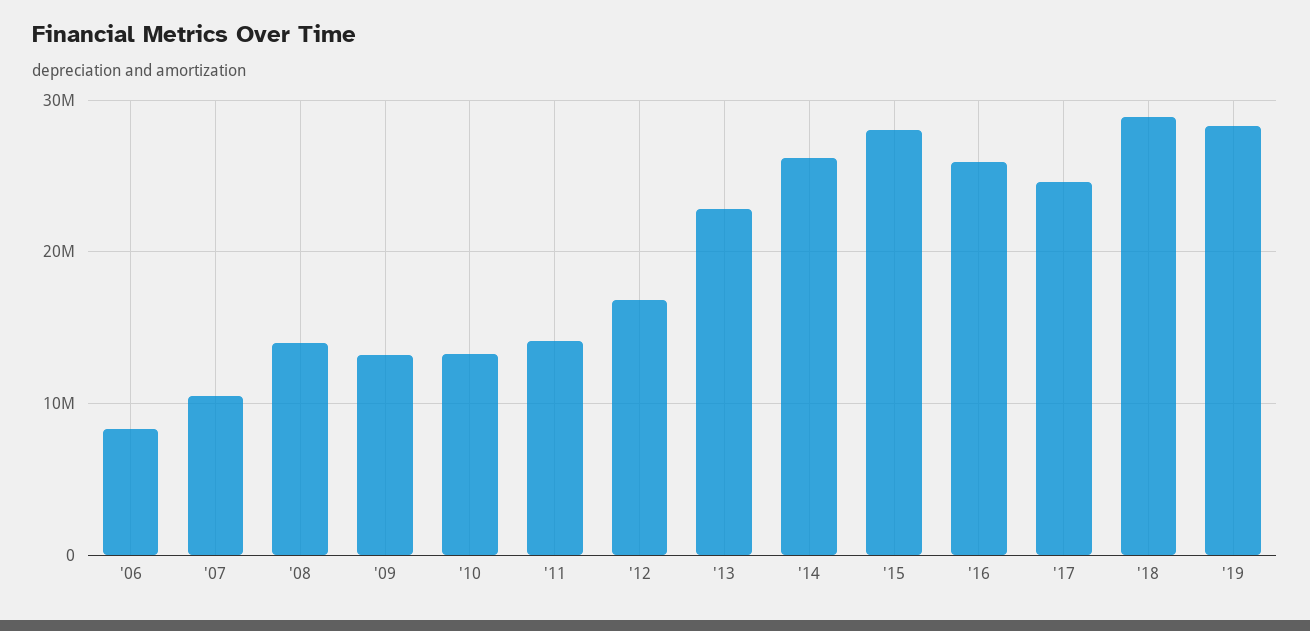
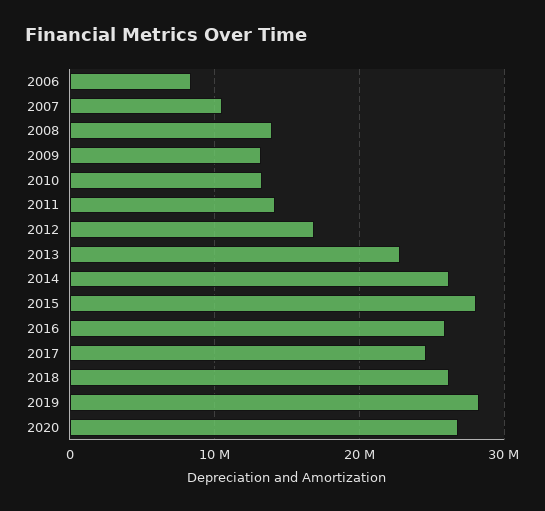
'18: 29000000 -> 26000000
2020: none -> 27000000

